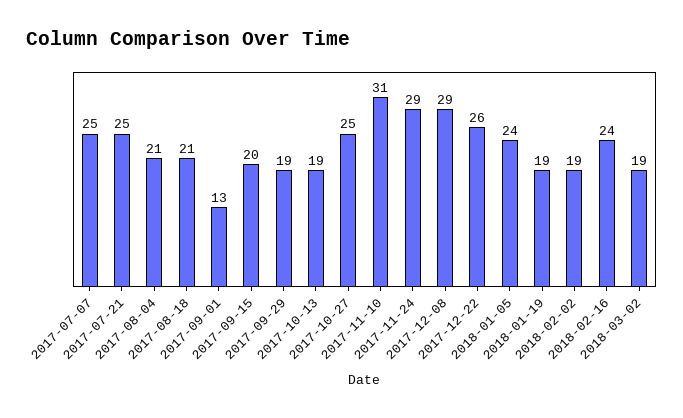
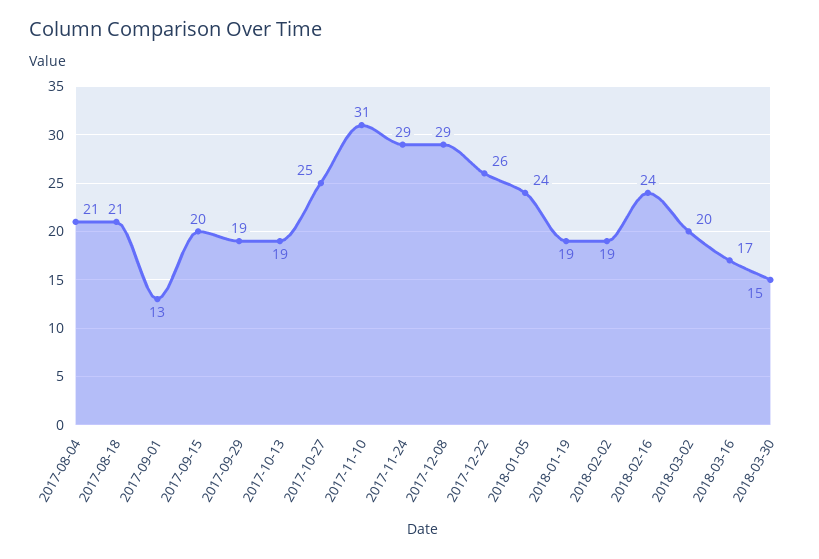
2017-07-07: 25 -> none
2017-07-21: 25 -> none
2018-03-02: 19 -> 20
2018-03-16: none -> 17
2018-03-30: none -> 15

